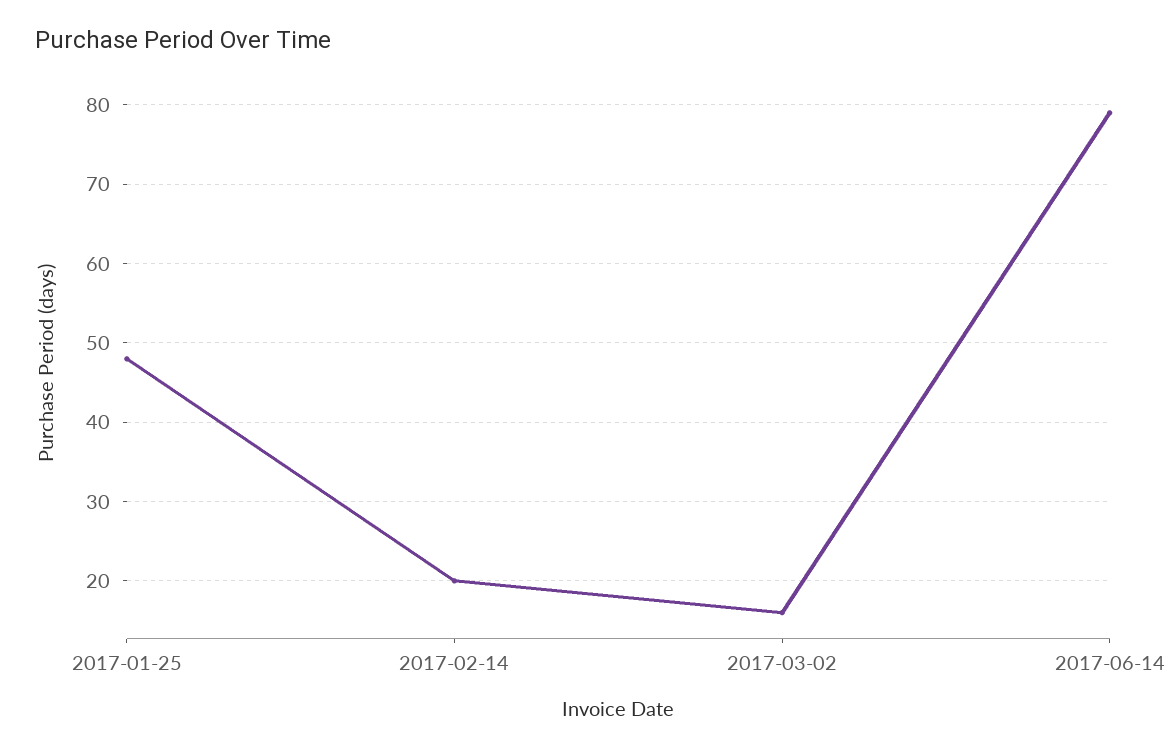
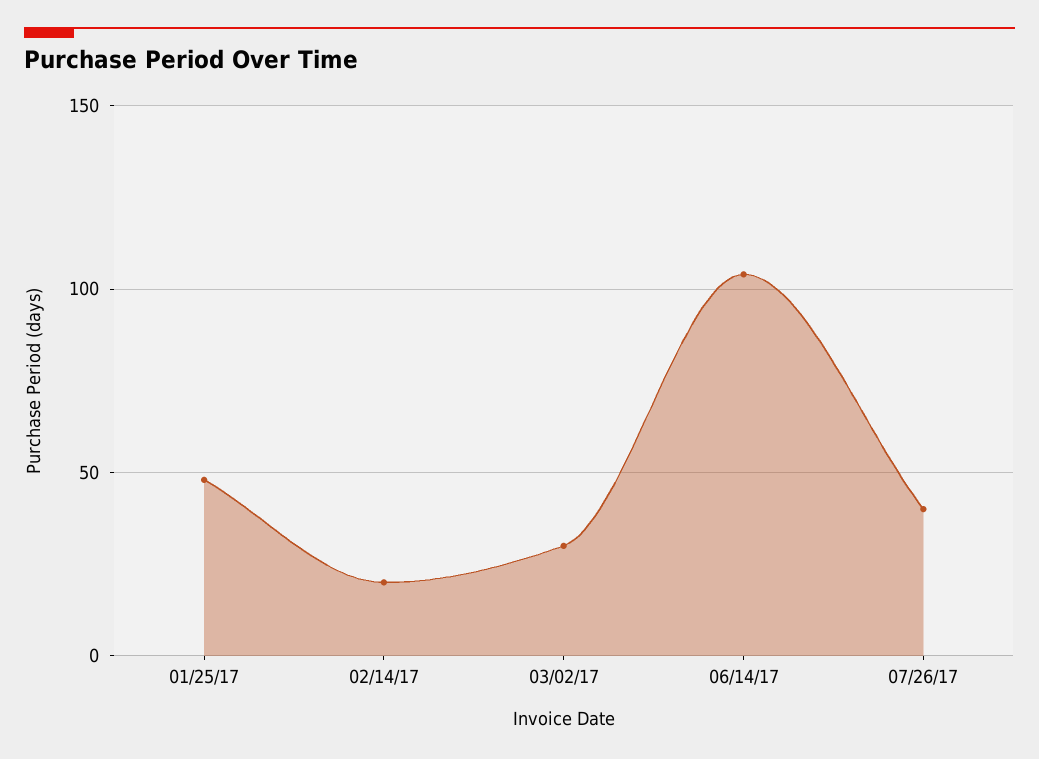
2017-03-02: 16 -> 30
2017-06-14: 79 -> 105
07/26/17: none -> 40

